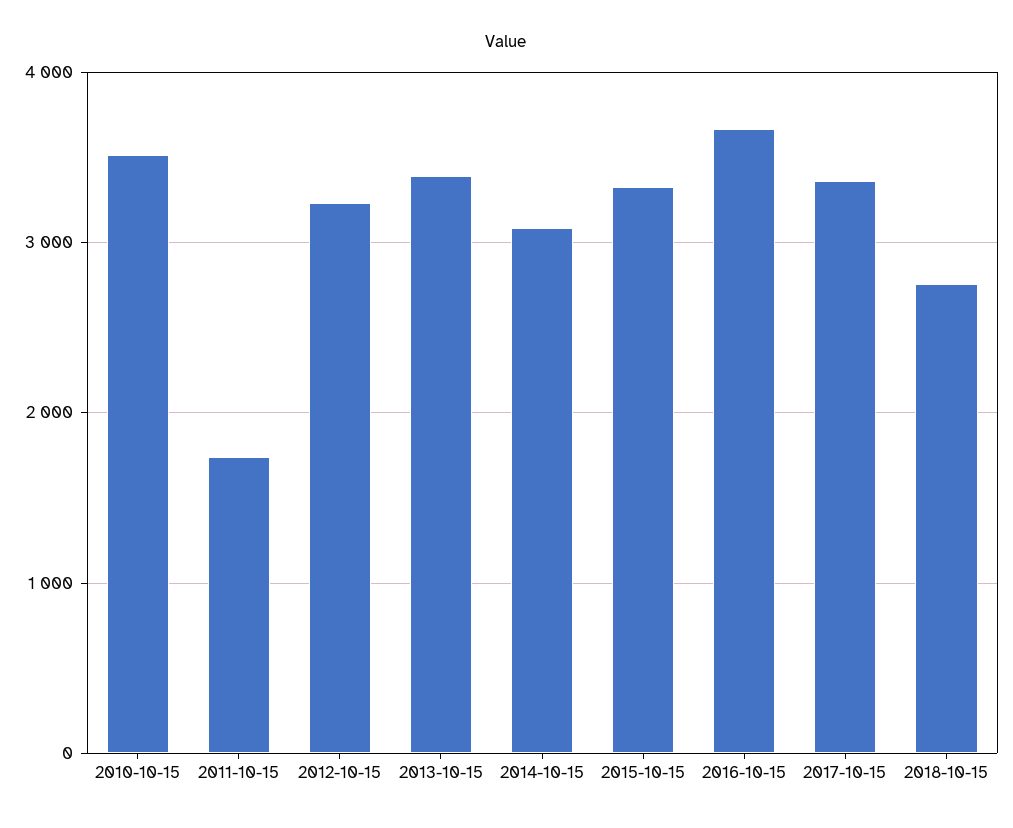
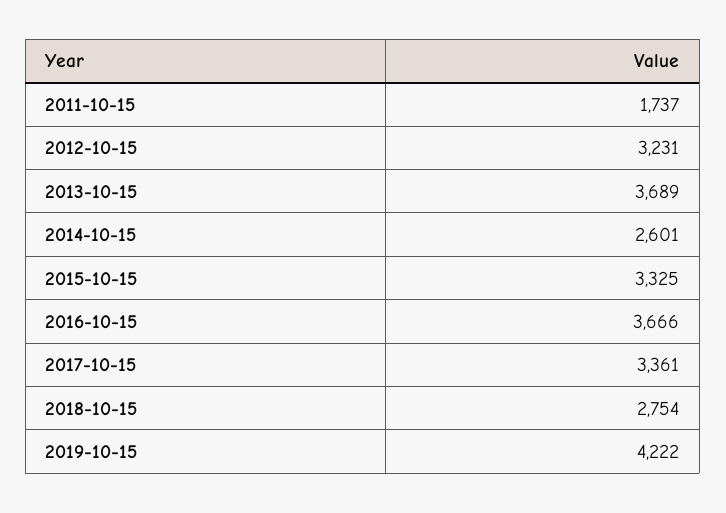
2010-10-15: 3500 -> none
2013-10-15: 3400 -> 3689
2014-10-15: 3100 -> 2601
2019-10-15: none -> 4222

